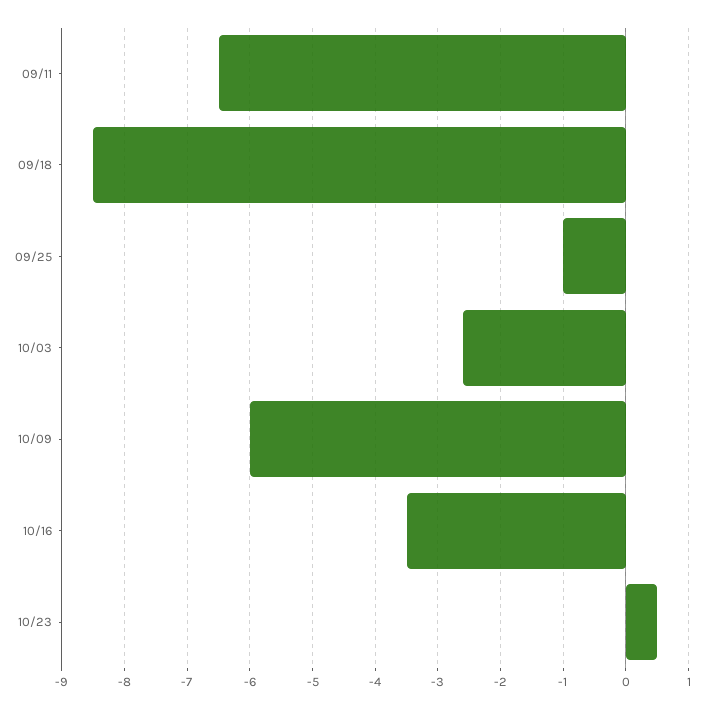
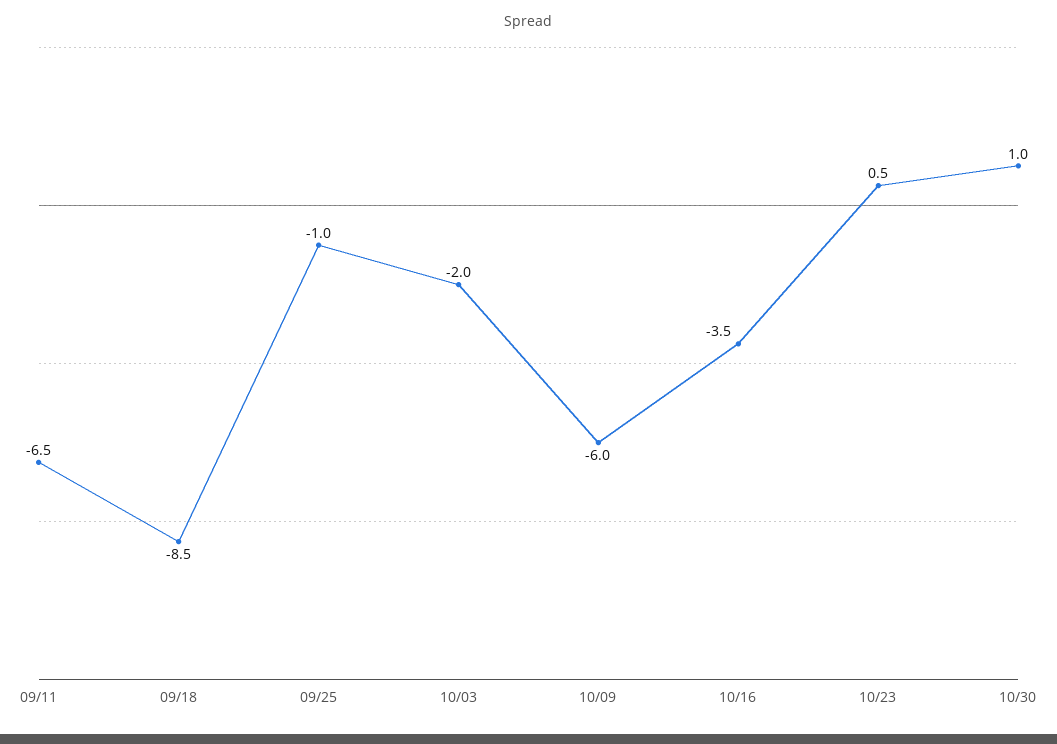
10/03: -2.6 -> -2
10/30: none -> 1

